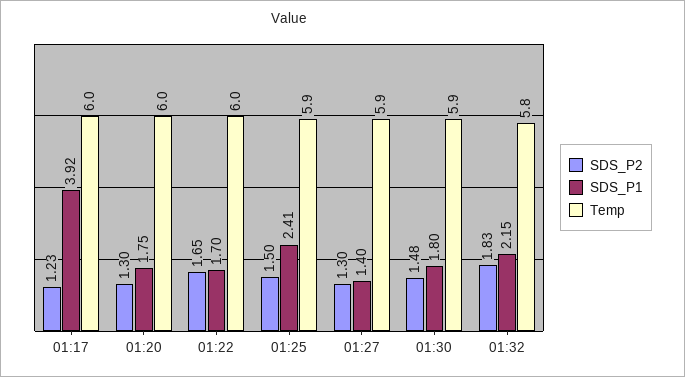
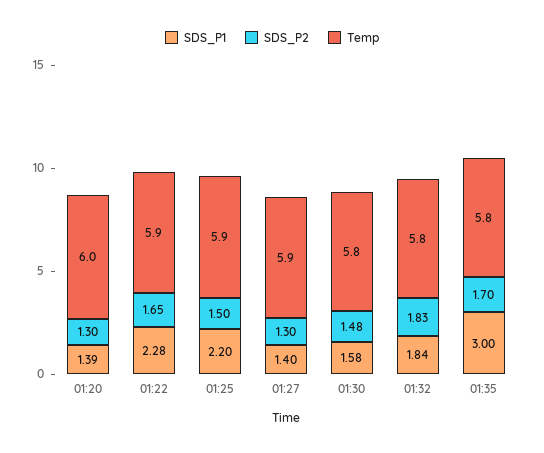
SDS_P2, 01:17: 1.23 -> none
SDS_P1, 01:17: 3.92 -> none
Temp, 01:17: 6 -> none
SDS_P1, 01:20: 1.75 -> 1.39
SDS_P1, 01:22: 1.7 -> 2.28
Temp, 01:22: 6 -> 5.9
SDS_P1, 01:25: 2.41 -> 2.2
SDS_P1, 01:30: 1.8 -> 1.58
Temp, 01:30: 5.9 -> 5.8
SDS_P1, 01:32: 2.15 -> 1.84
SDS_P1, 01:35: none -> 3
SDS_P2, 01:35: none -> 1.7
Temp, 01:35: none -> 5.8

